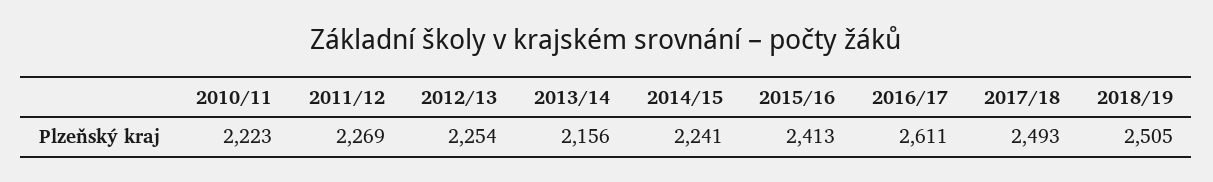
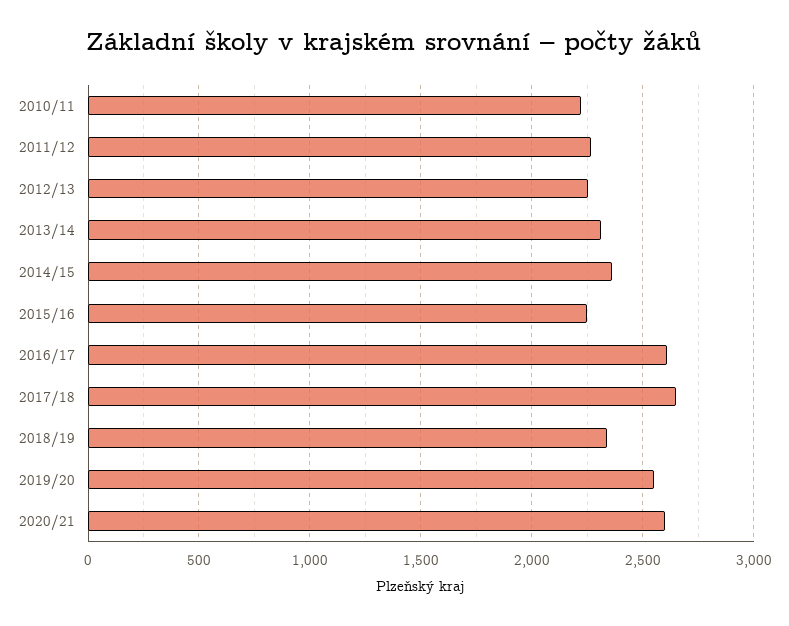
2013/14: 2156 -> 2300
2014/15: 2241 -> 2350
2015/16: 2413 -> 2250
2017/18: 2493 -> 2650
2018/19: 2505 -> 2350
2019/20: none -> 2550
2020/21: none -> 2600

